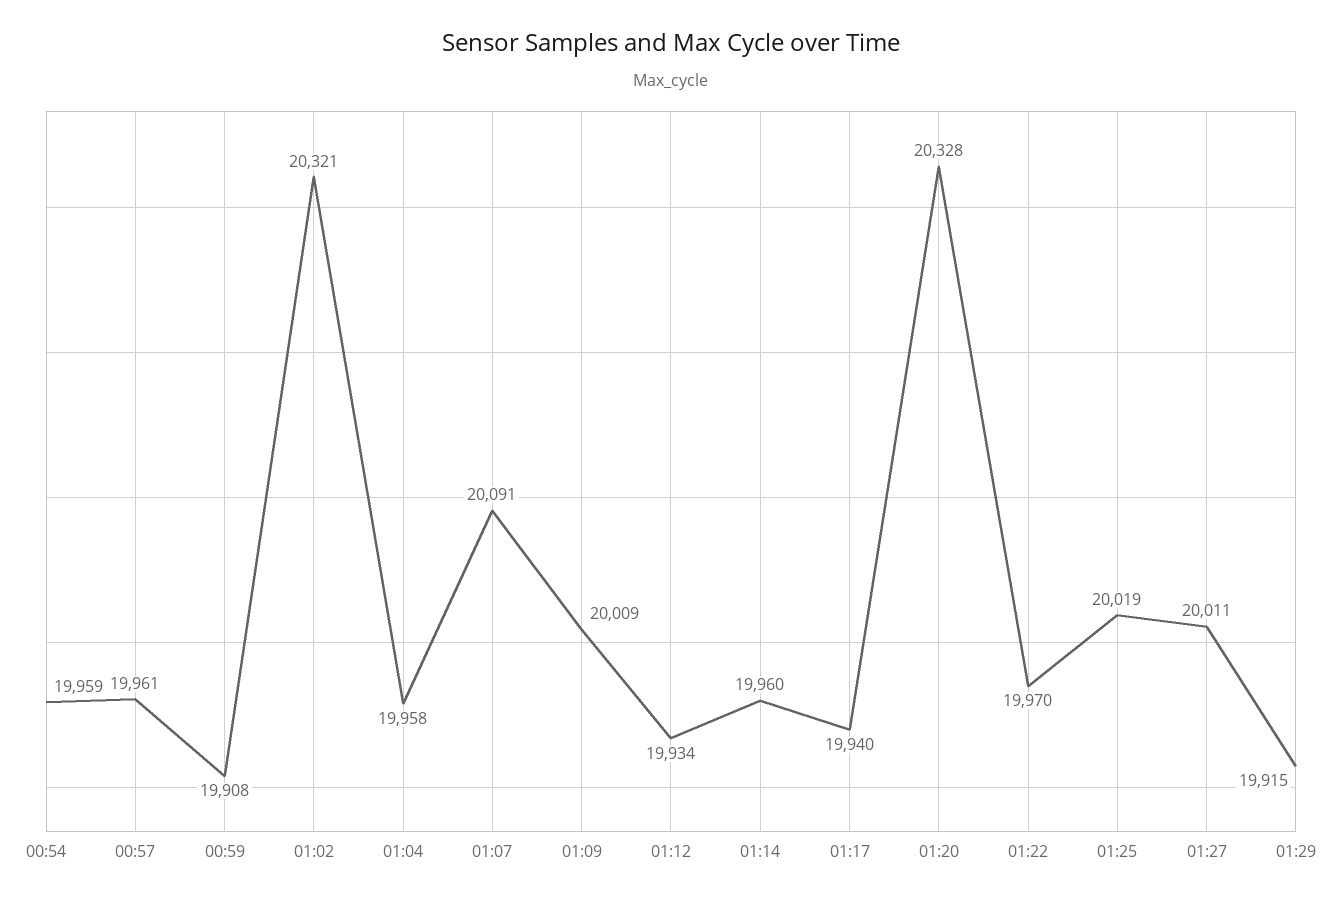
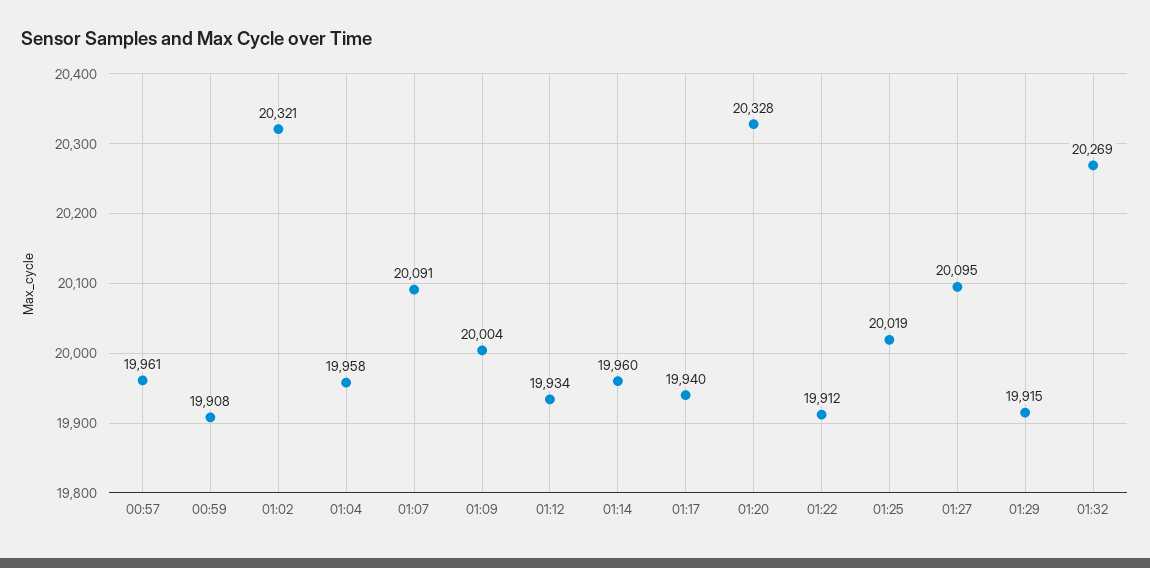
00:54: 19959 -> none
01:09: 20009 -> 20004
01:22: 19970 -> 19912
01:27: 20011 -> 20095
01:32: none -> 20269

